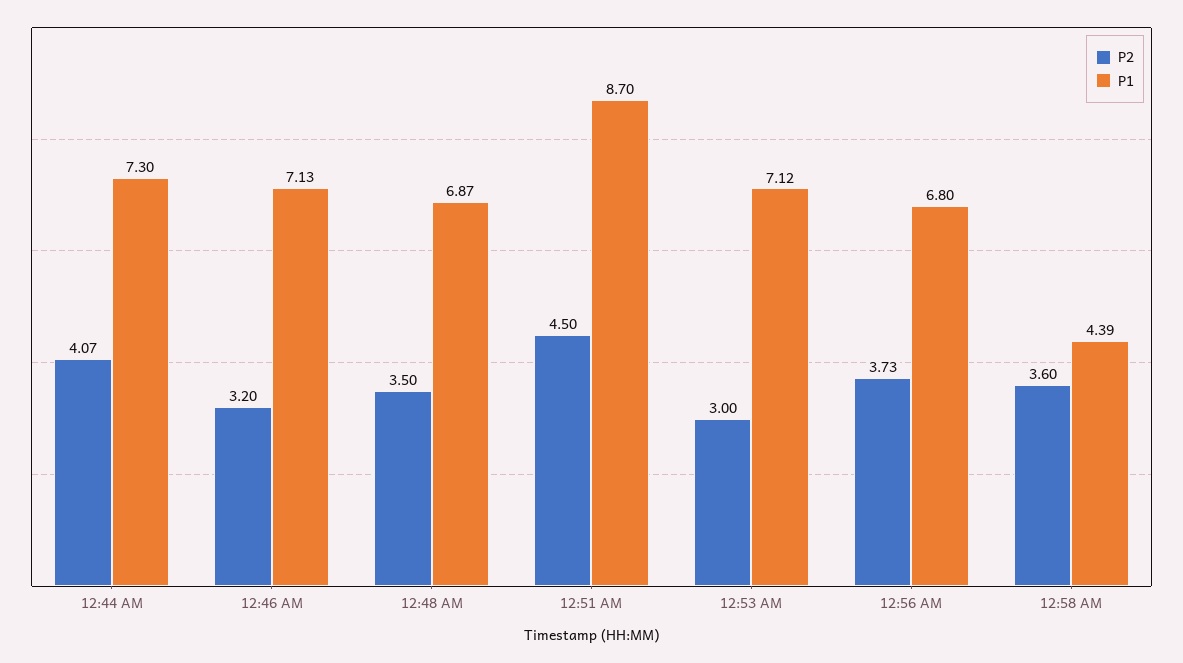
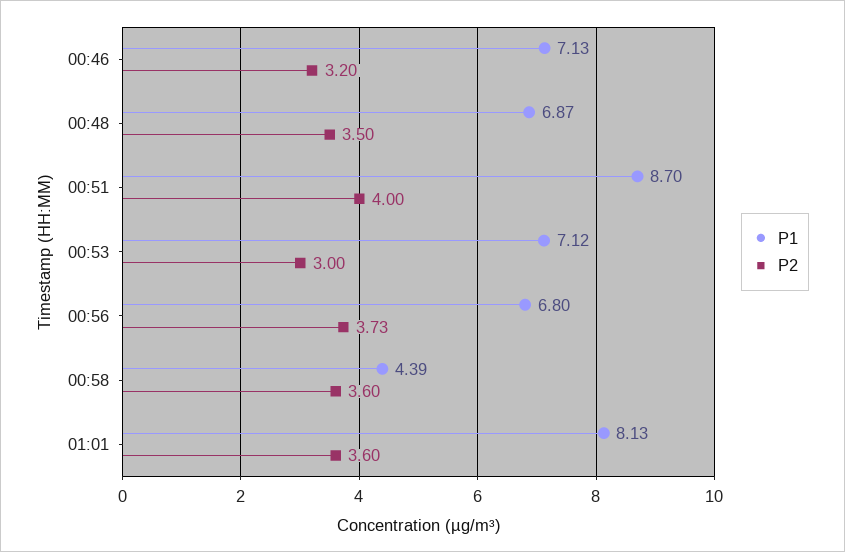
P2, 12:44 AM: 4.07 -> none
P1, 12:44 AM: 7.3 -> none
P2, 12:51 AM: 4.5 -> 4
P1, 01:01: none -> 8.13
P2, 01:01: none -> 3.6

